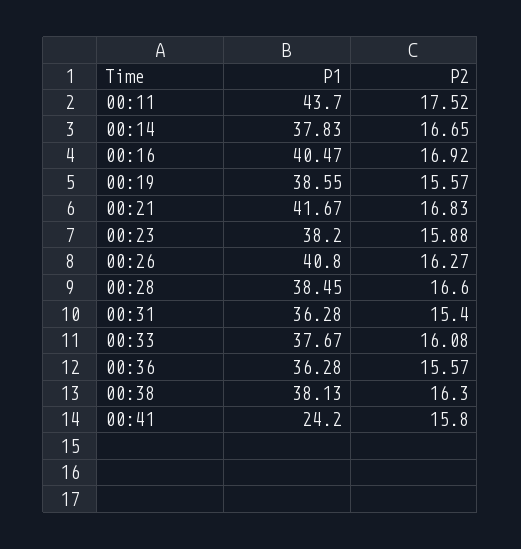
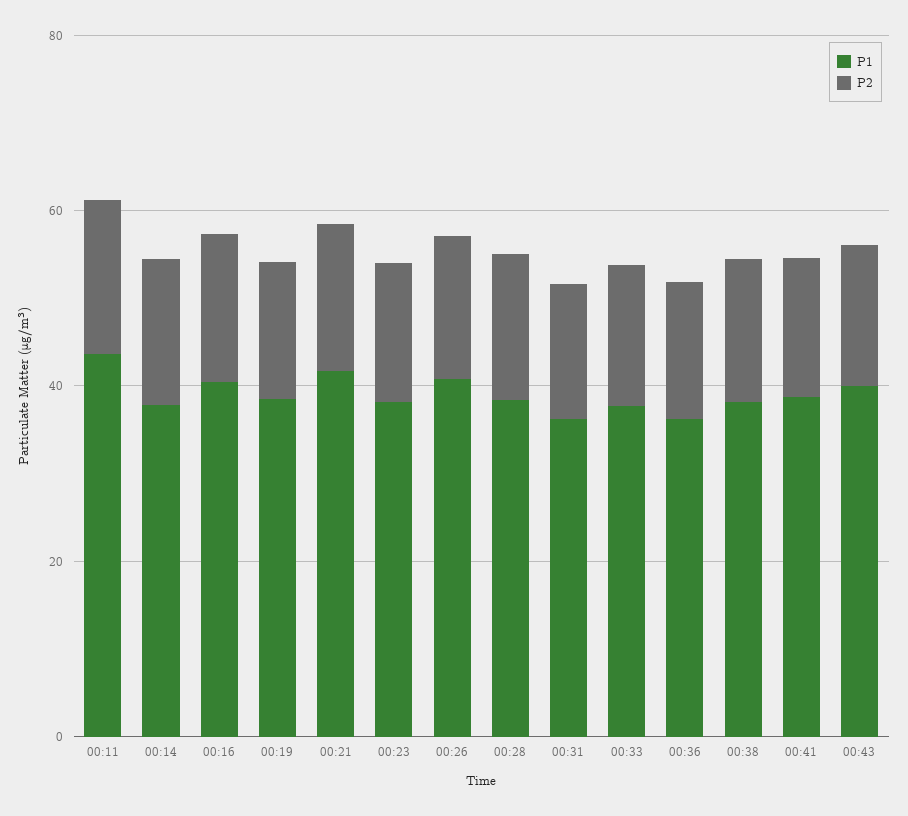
P1, 00:41: 24.2 -> 40
P1, 00:43: none -> 40
P2, 00:43: none -> 15

